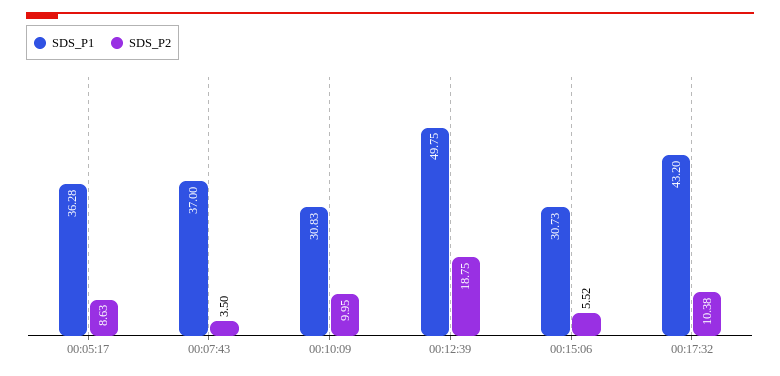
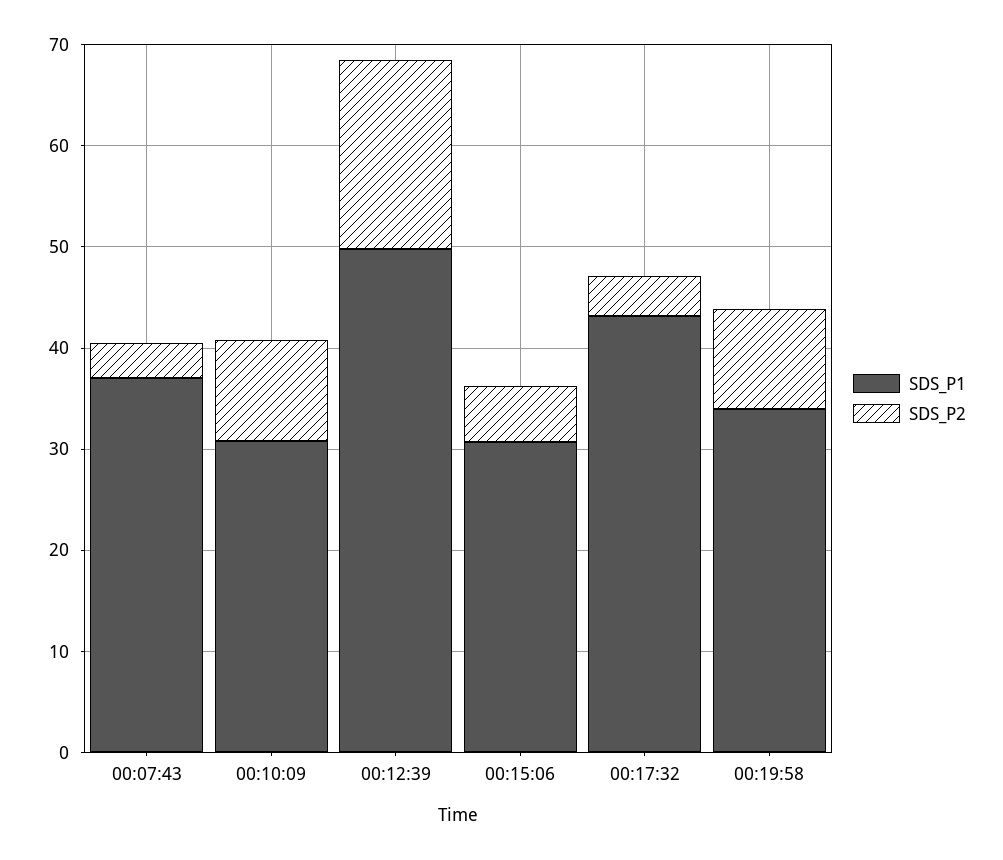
SDS_P1, 00:05:17: 36.28 -> none
SDS_P2, 00:05:17: 8.63 -> none
SDS_P2, 00:17:32: 10.38 -> 4
SDS_P1, 00:19:58: none -> 34
SDS_P2, 00:19:58: none -> 10

